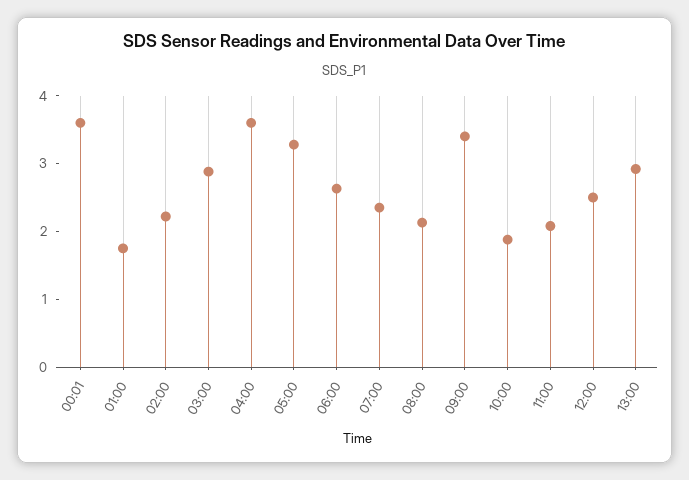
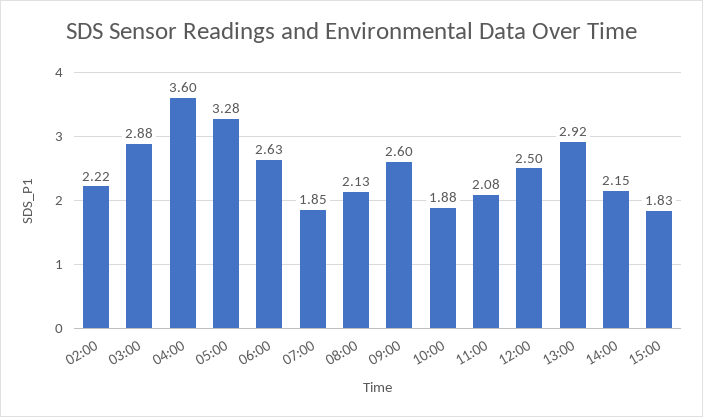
00:01: 3.6 -> none
01:00: 1.8 -> none
07:00: 2.4 -> 1.85
09:00: 3.4 -> 2.6
14:00: none -> 2.15
15:00: none -> 1.83

